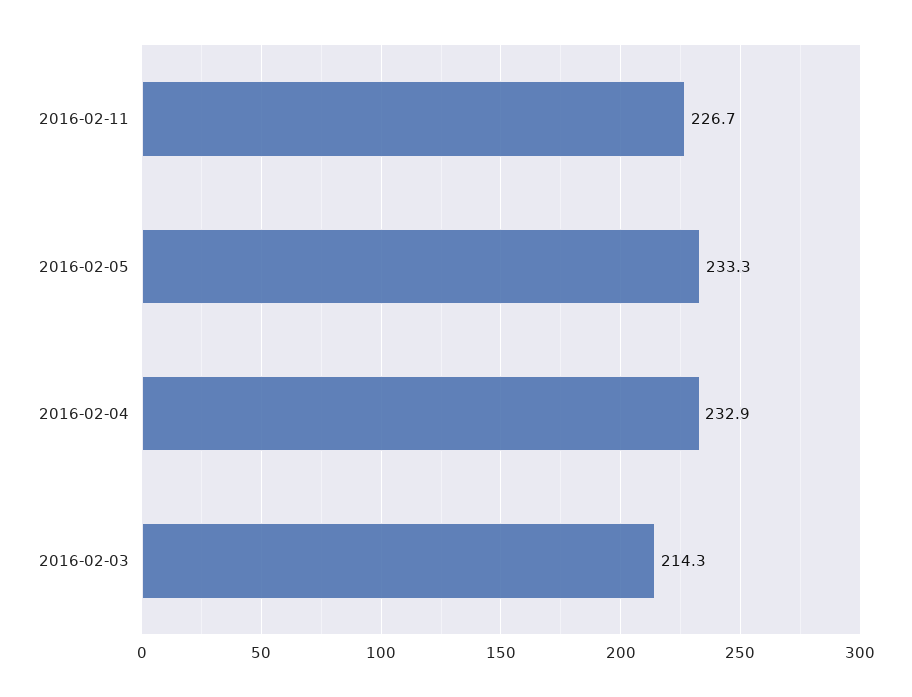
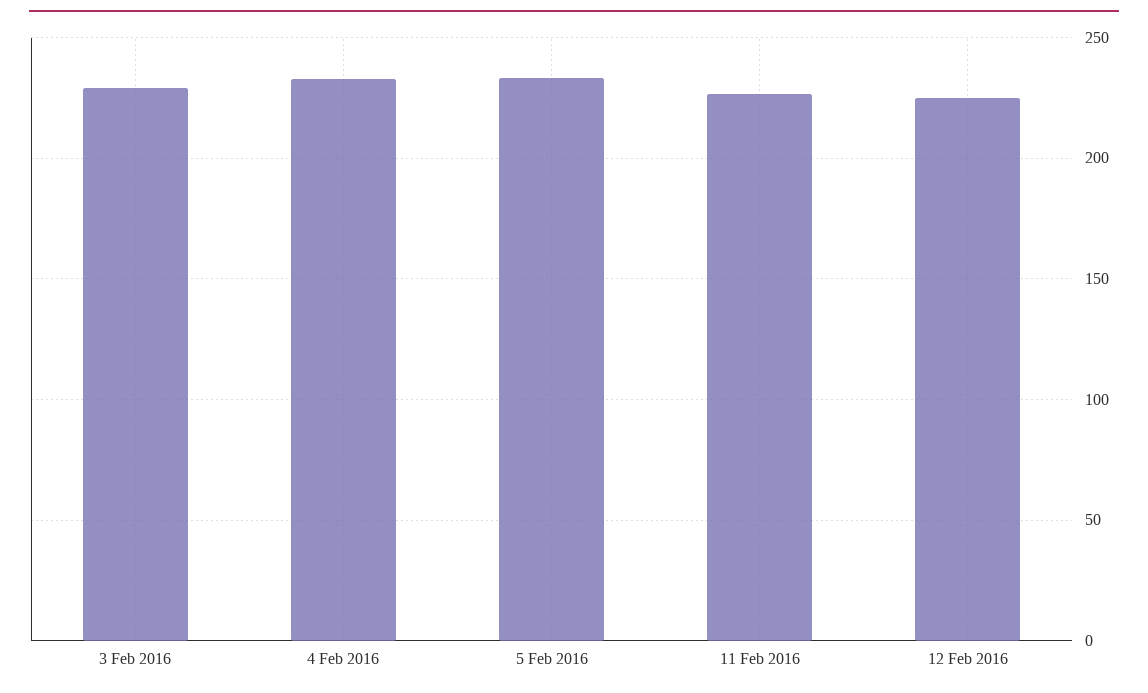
2016-02-03: 214.3 -> 230
12 Feb 2016: none -> 225

